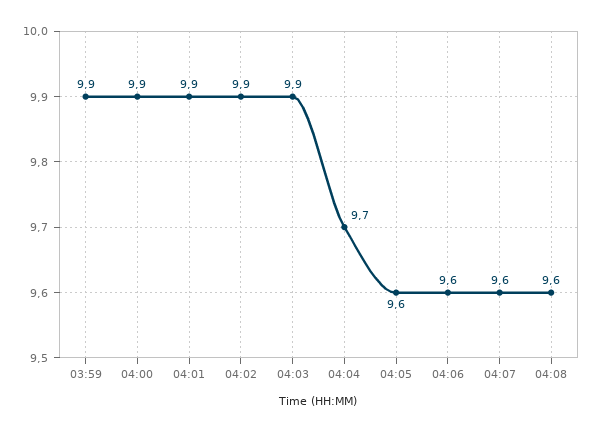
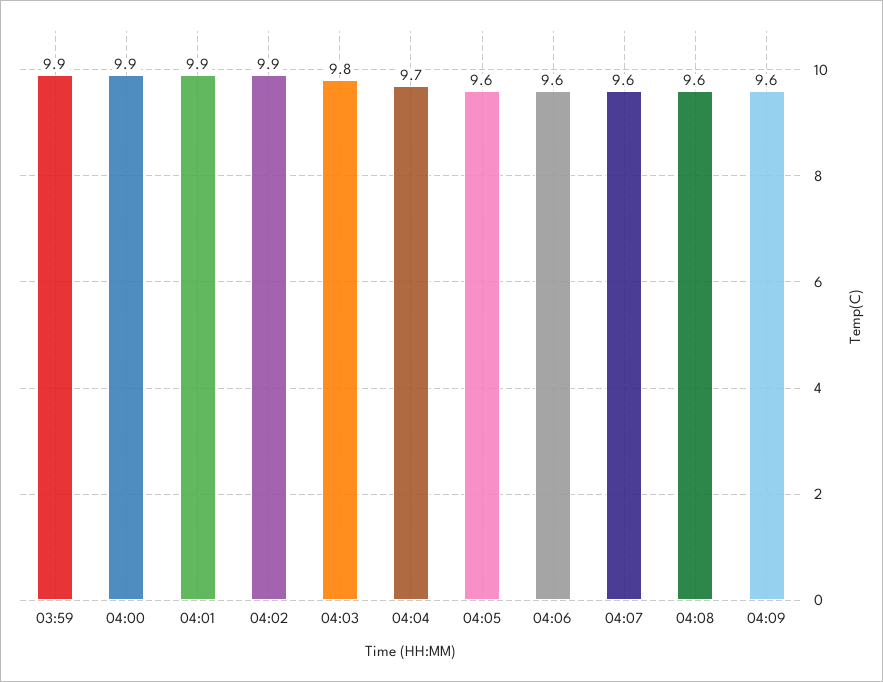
04:03: 9.9 -> 9.8
04:09: none -> 9.6

